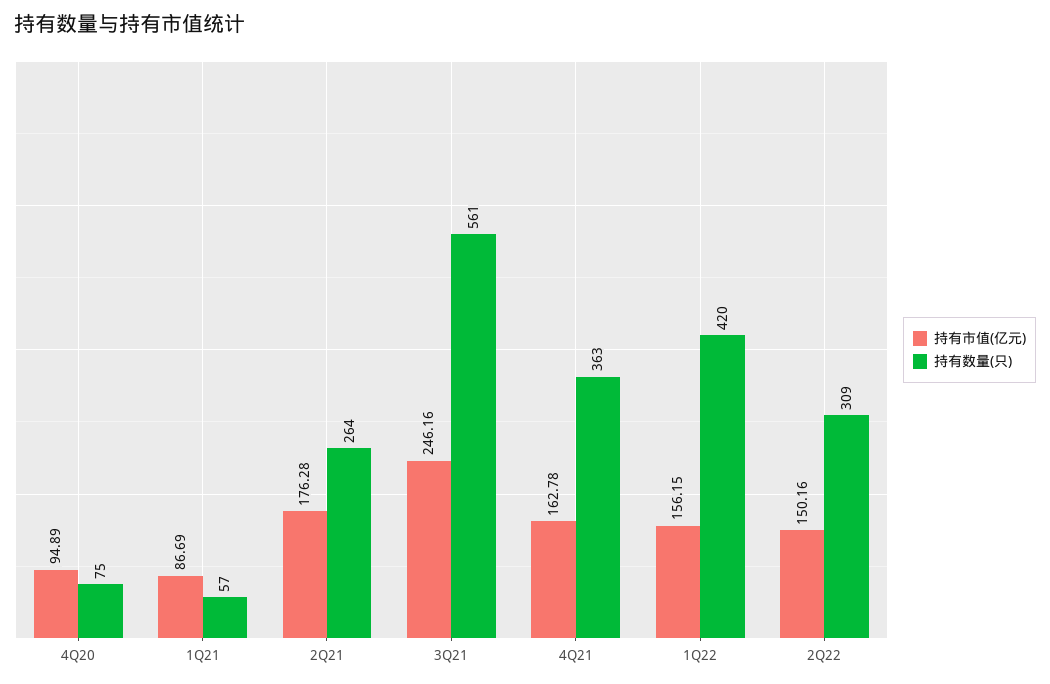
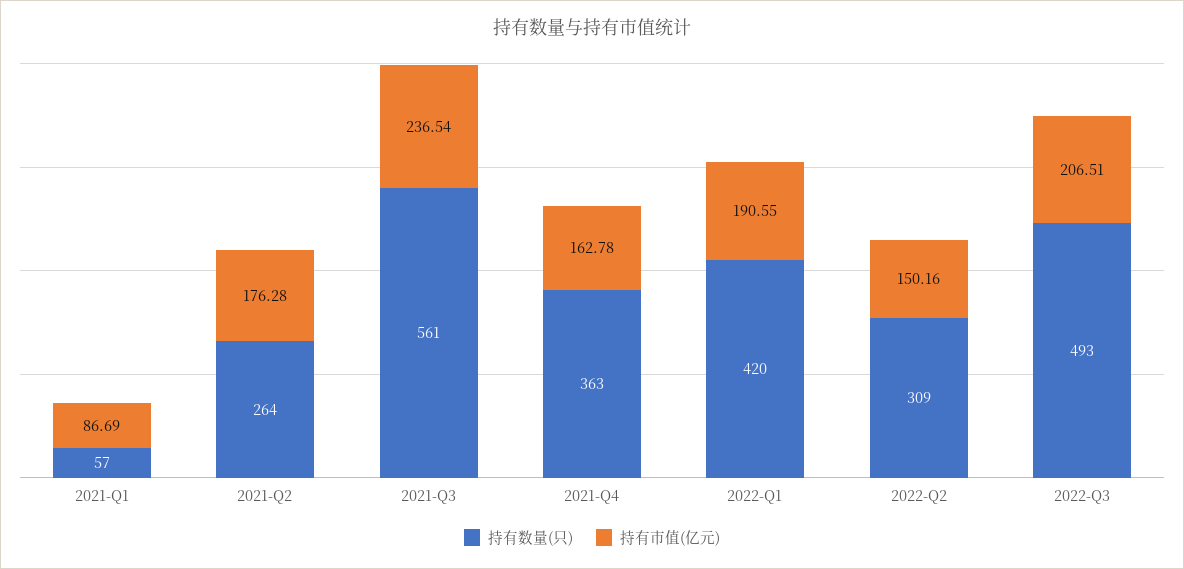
持有市值(亿元), 4Q20: 94.89 -> none
持有数量(只), 4Q20: 75 -> none
持有市值(亿元), 3Q21: 246.16 -> 236.54
持有市值(亿元), 1Q22: 156.15 -> 190.55
持有数量(只), 2022-Q3: none -> 493
持有市值(亿元), 2022-Q3: none -> 206.51

